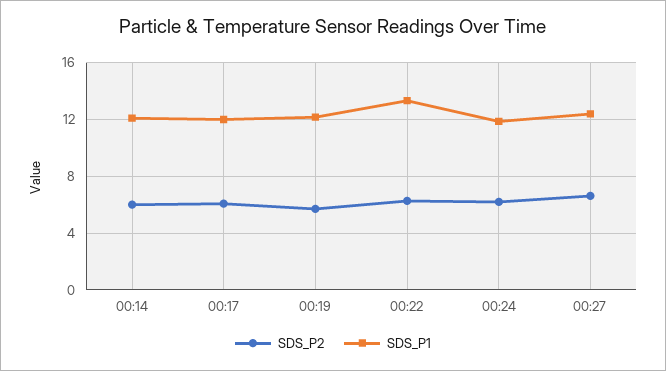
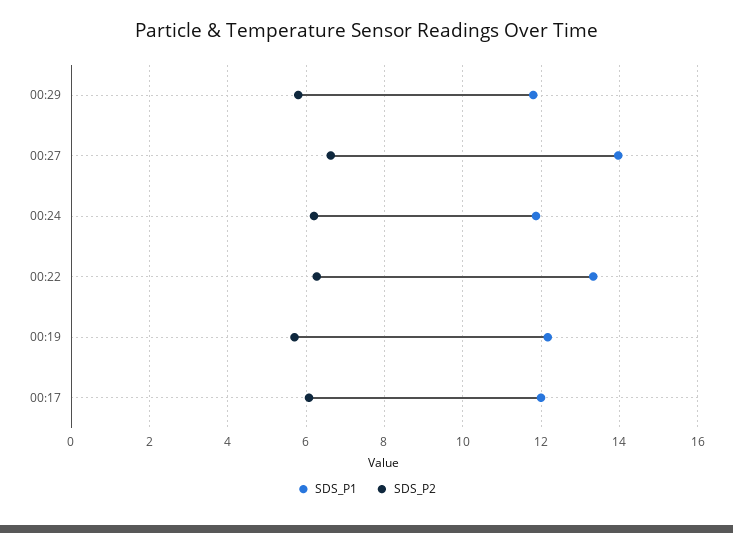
SDS_P2, 00:14: 6 -> none
SDS_P1, 00:14: 12 -> none
SDS_P1, 00:27: 12.5 -> 14
SDS_P1, 00:29: none -> 11.8
SDS_P2, 00:29: none -> 5.8

